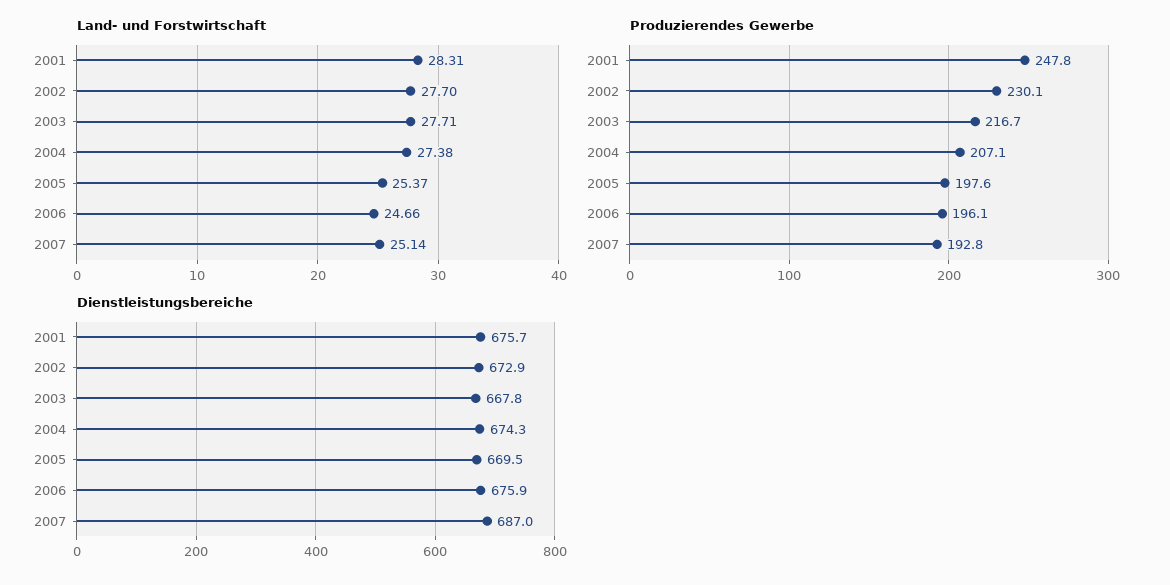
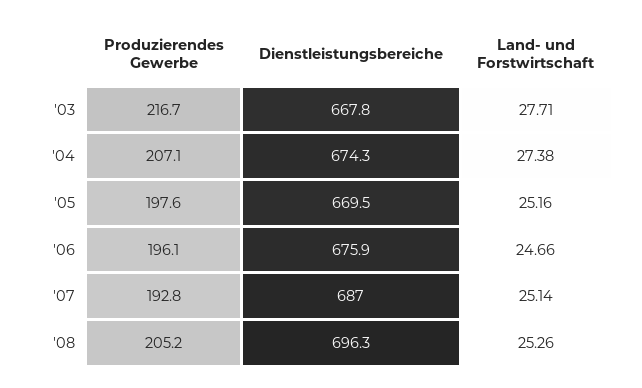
Land- und Forstwirtschaft, 2001: 28.31 -> none
Land- und Forstwirtschaft, 2002: 27.7 -> none
Land- und Forstwirtschaft, 2005: 25.37 -> 25.16
Produzierendes Gewerbe, 2001: 247.8 -> none
Produzierendes Gewerbe, 2002: 230.1 -> none
Dienstleistungsbereiche, 2001: 675.7 -> none
Dienstleistungsbereiche, 2002: 672.9 -> none
Produzierendes Gewerbe, '08: none -> 205.2
Dienstleistungsbereiche, '08: none -> 696.3
Land- und Forstwirtschaft, '08: none -> 25.26

